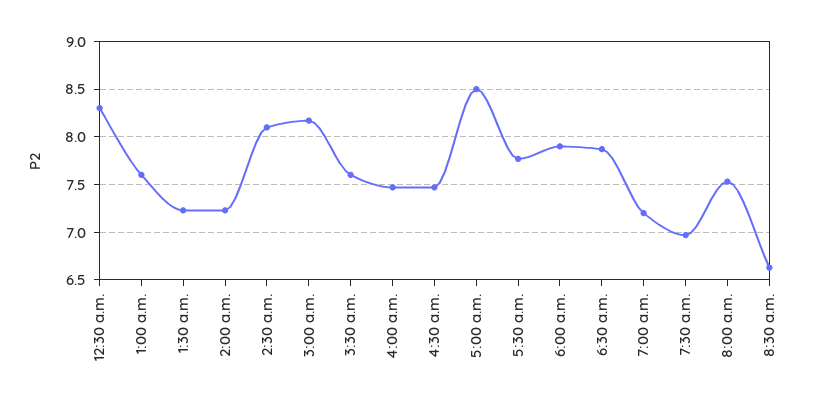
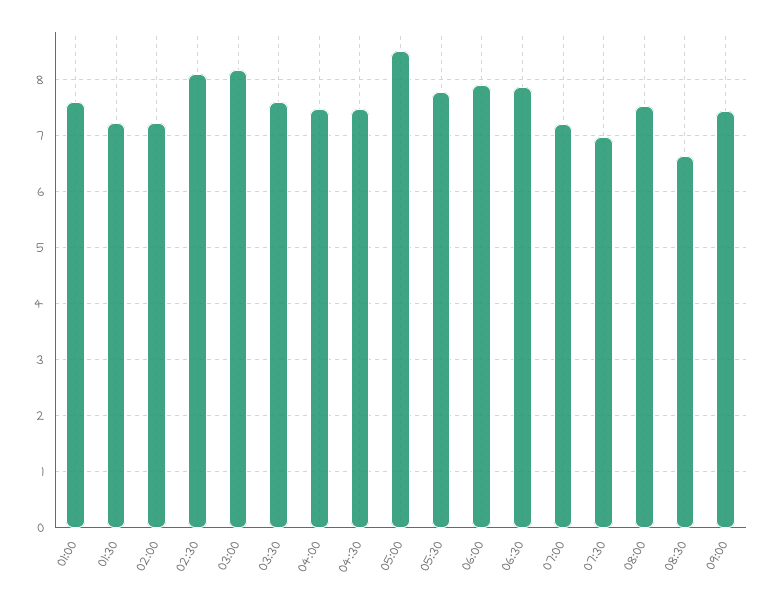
12:30 a.m.: 8.3 -> none
09:00: none -> 7.4

